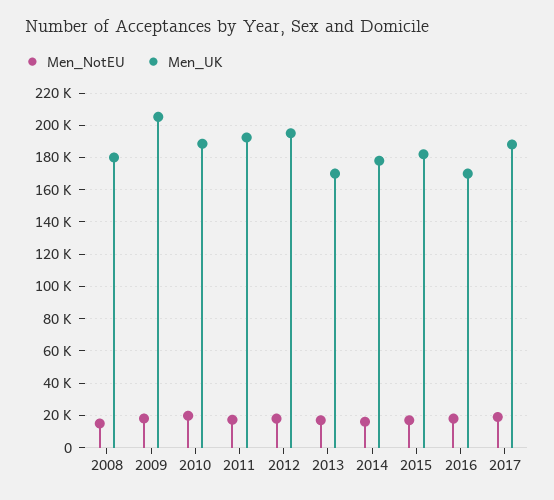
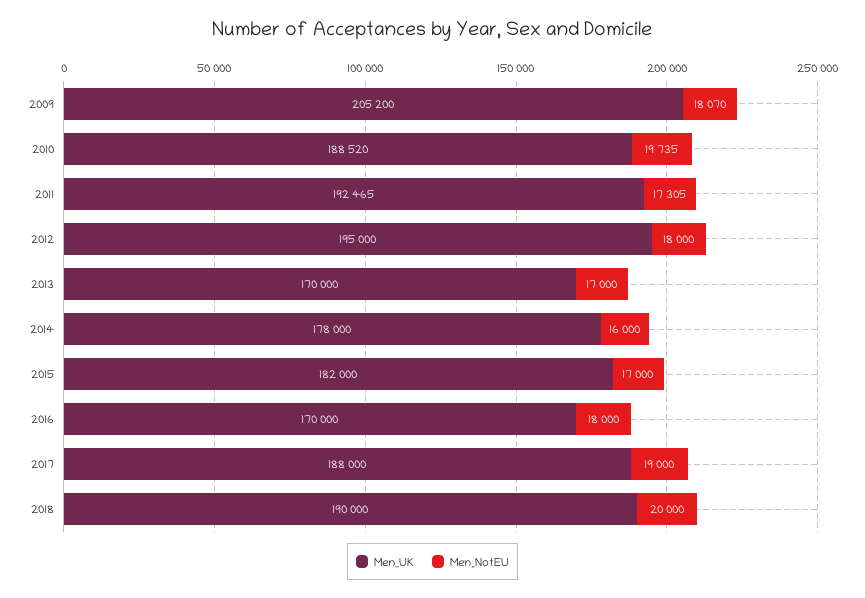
Men_NotEU, 2008: 15000 -> none
Men_UK, 2008: 180000 -> none
Men_UK, 2018: none -> 190000
Men_NotEU, 2018: none -> 20000

